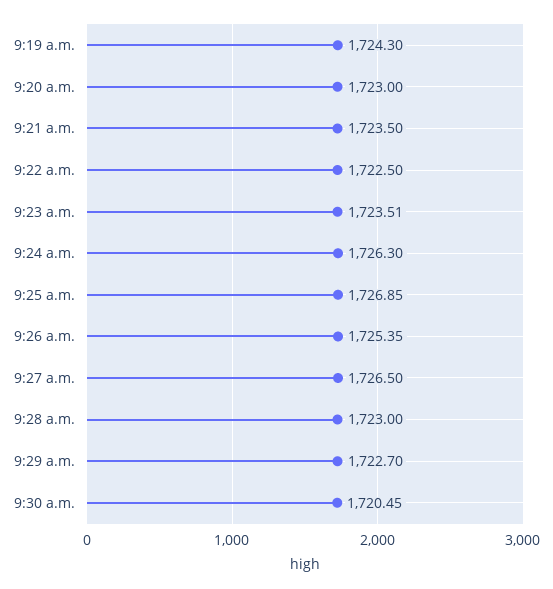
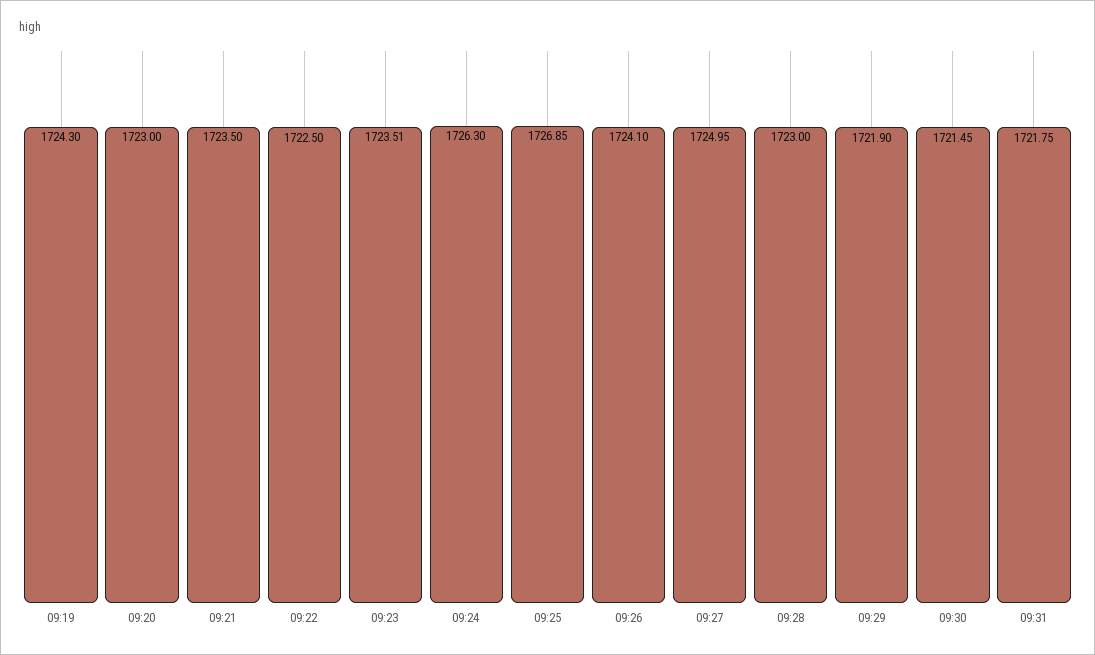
9:26 a.m.: 1725.35 -> 1724.1
9:27 a.m.: 1726.5 -> 1724.95
9:29 a.m.: 1722.7 -> 1721.9
9:30 a.m.: 1720.45 -> 1721.45
09:31: none -> 1721.75

